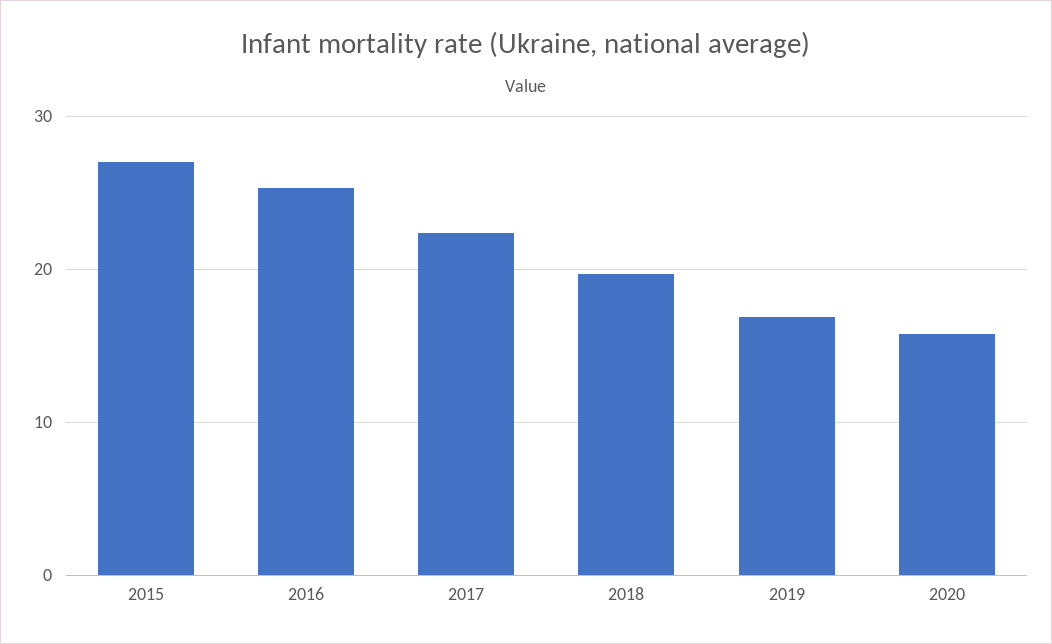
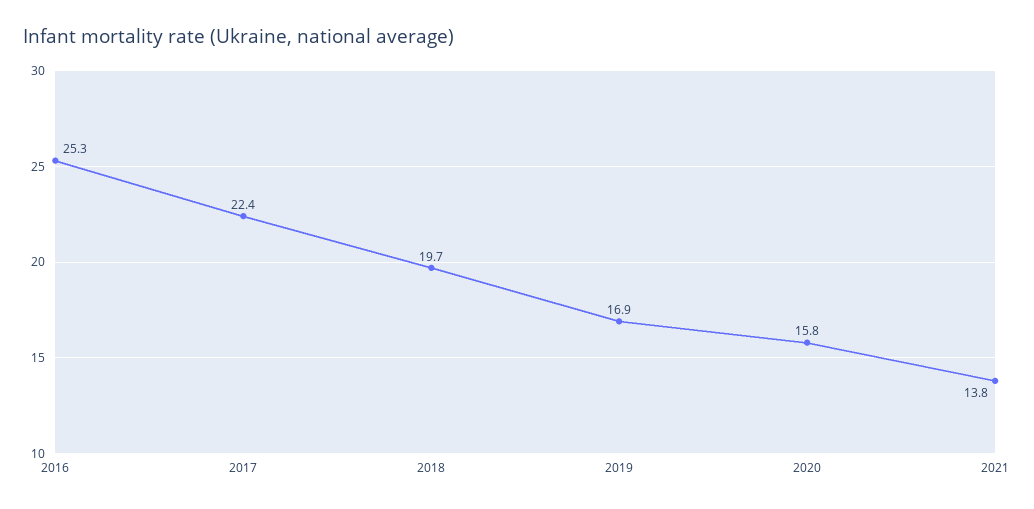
2015: 27 -> none
2021: none -> 13.8

